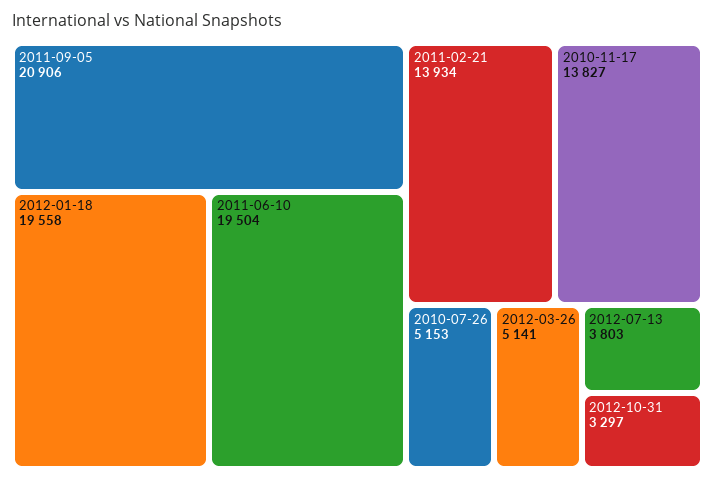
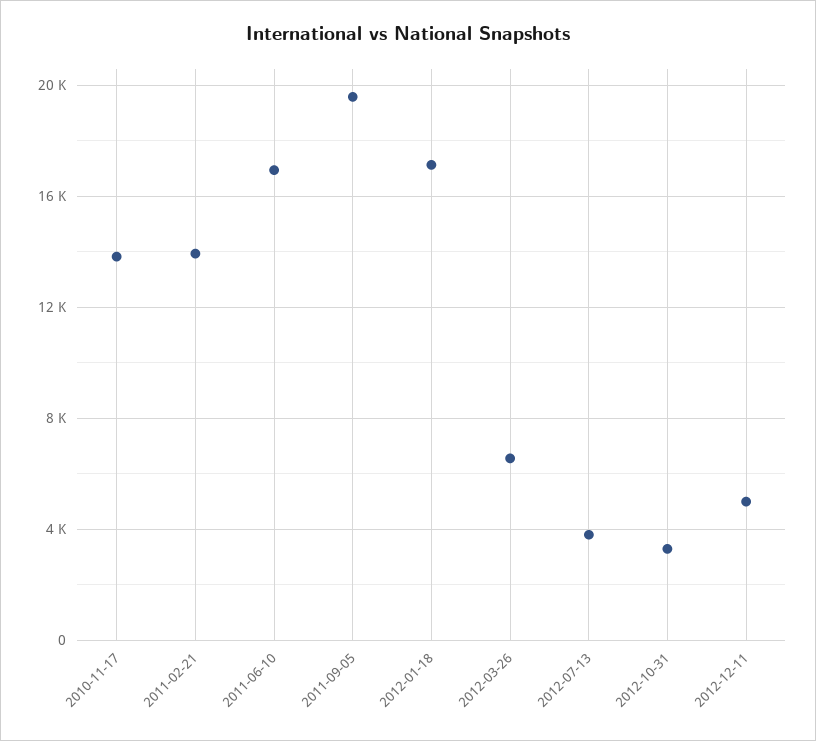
2011-09-05: 20906 -> 19500
2012-01-18: 19558 -> 17000
2011-06-10: 19504 -> 17000
2010-07-26: 5153 -> none
2012-03-26: 5141 -> 6500
2012-12-11: none -> 5000

